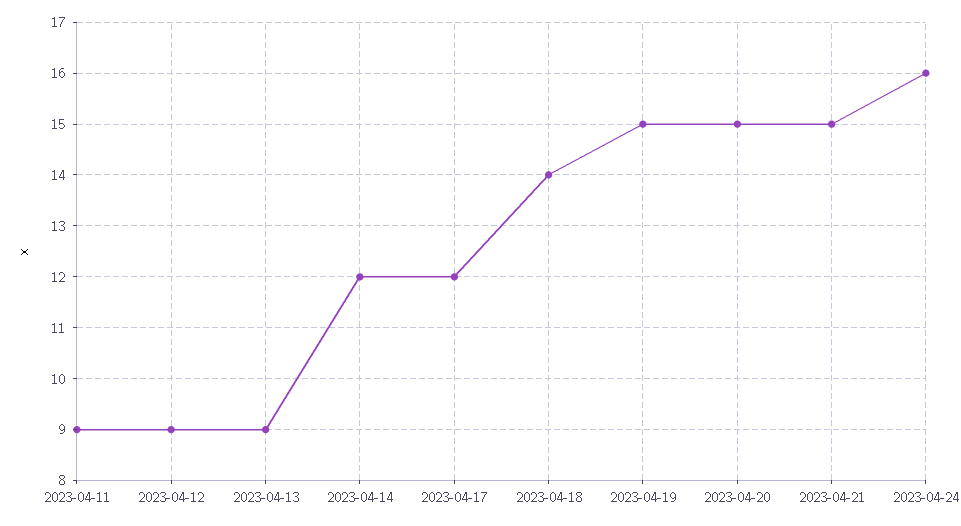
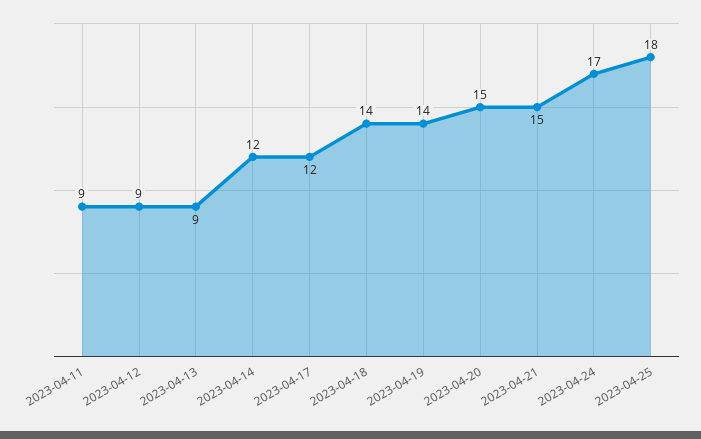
2023-04-19: 15 -> 14
2023-04-24: 16 -> 17
2023-04-25: none -> 18

